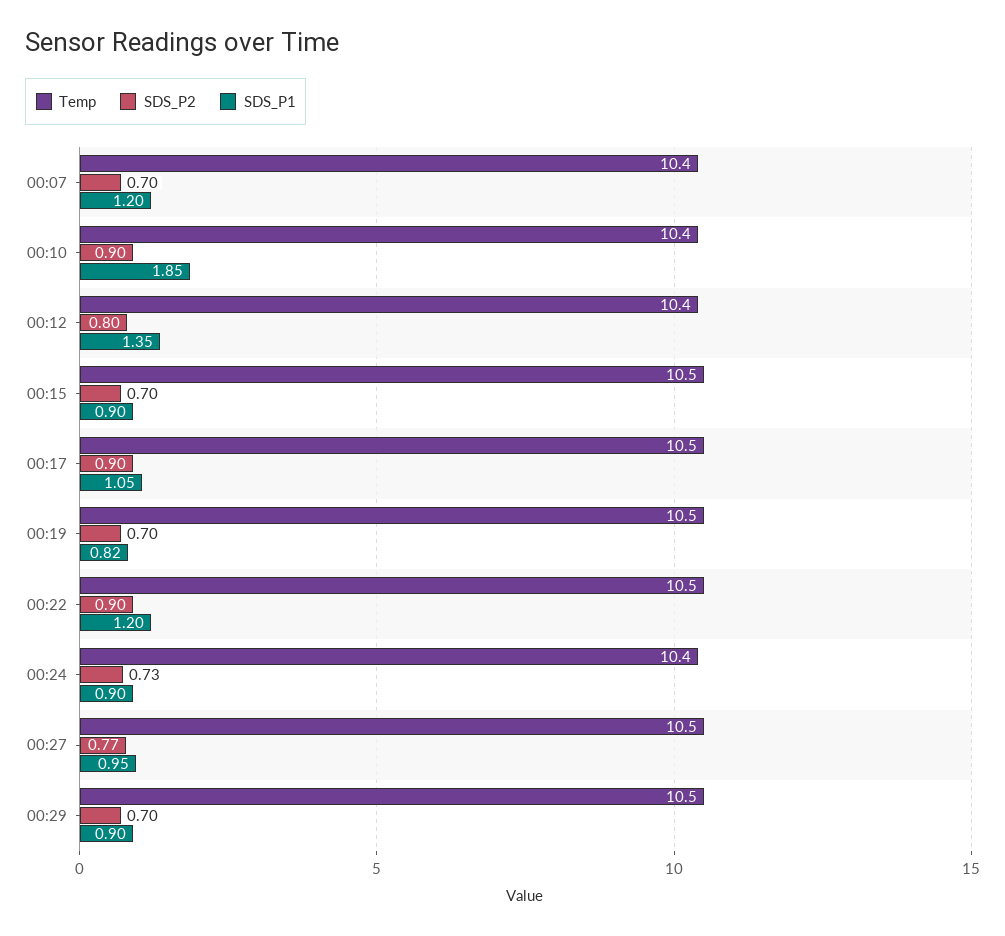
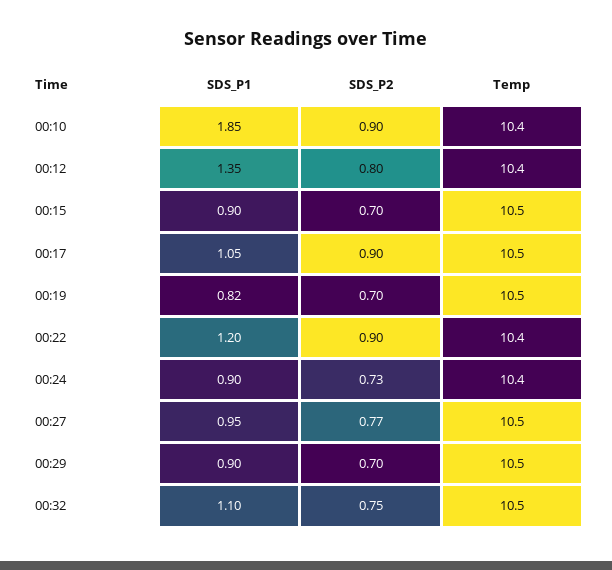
Temp, 00:07: 10.4 -> none
SDS_P2, 00:07: 0.7 -> none
SDS_P1, 00:07: 1.2 -> none
Temp, 00:22: 10.5 -> 10.4
SDS_P1, 00:32: none -> 1.1
SDS_P2, 00:32: none -> 0.75
Temp, 00:32: none -> 10.5

